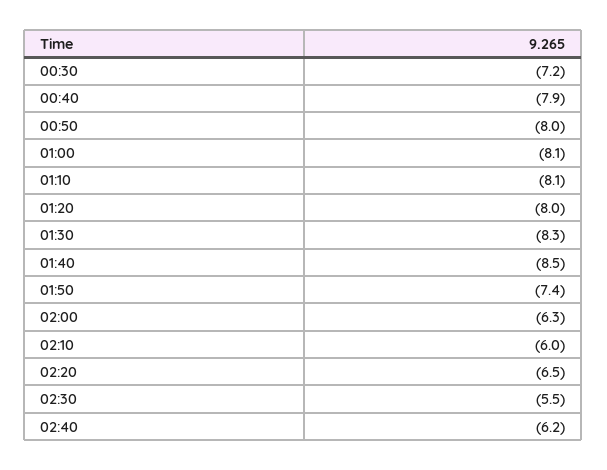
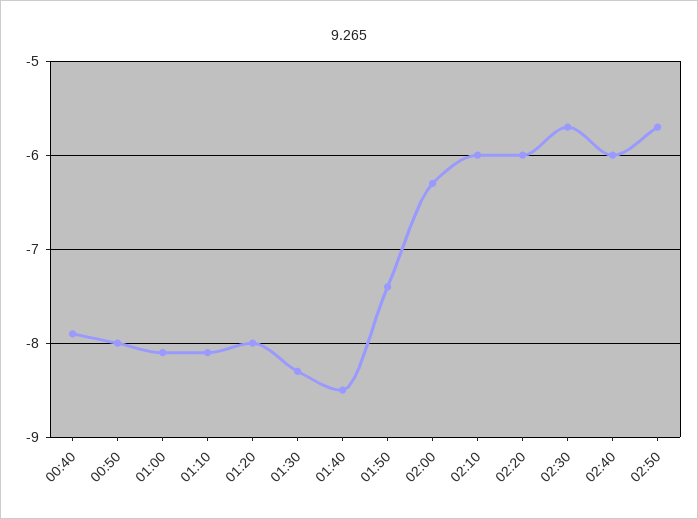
00:30: -7.2 -> none
02:20: -6.5 -> -6
02:30: -5.5 -> -5.7
02:40: -6.2 -> -6
02:50: none -> -5.7

